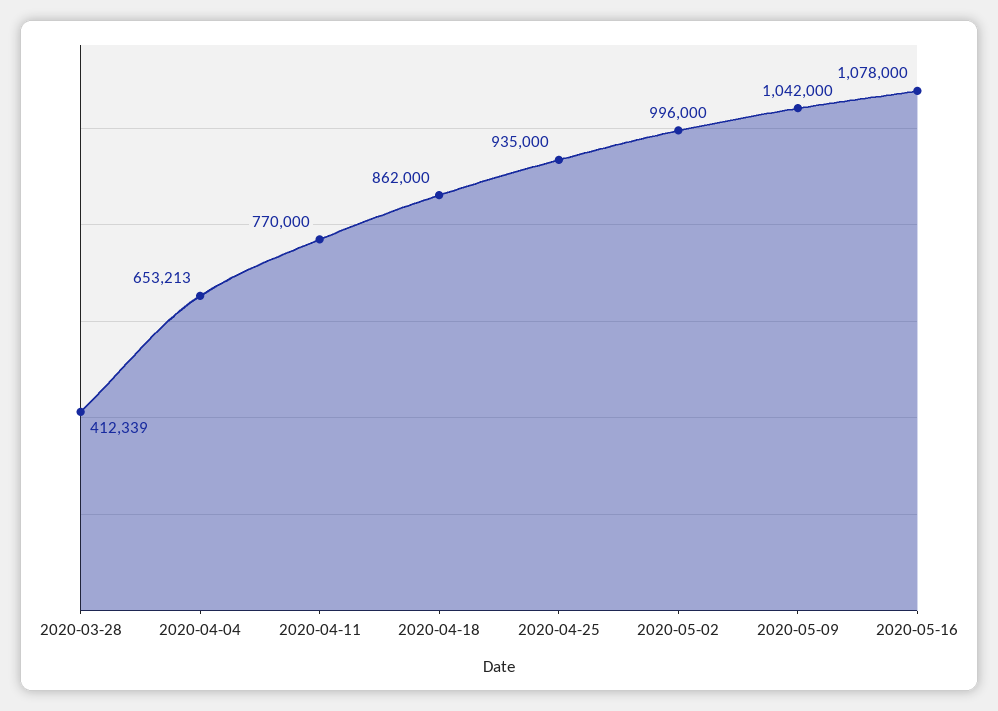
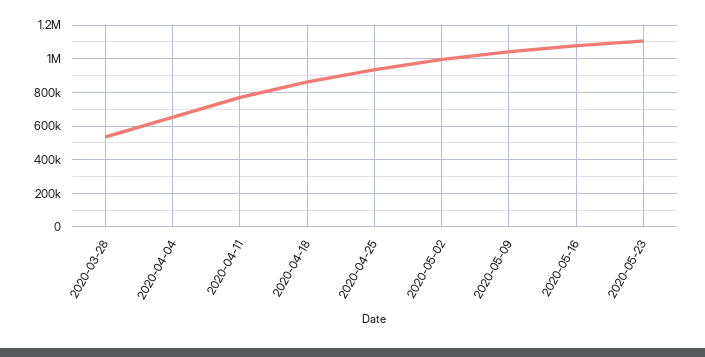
2020-03-28: 412339 -> 550000
2020-05-23: none -> 1100000

